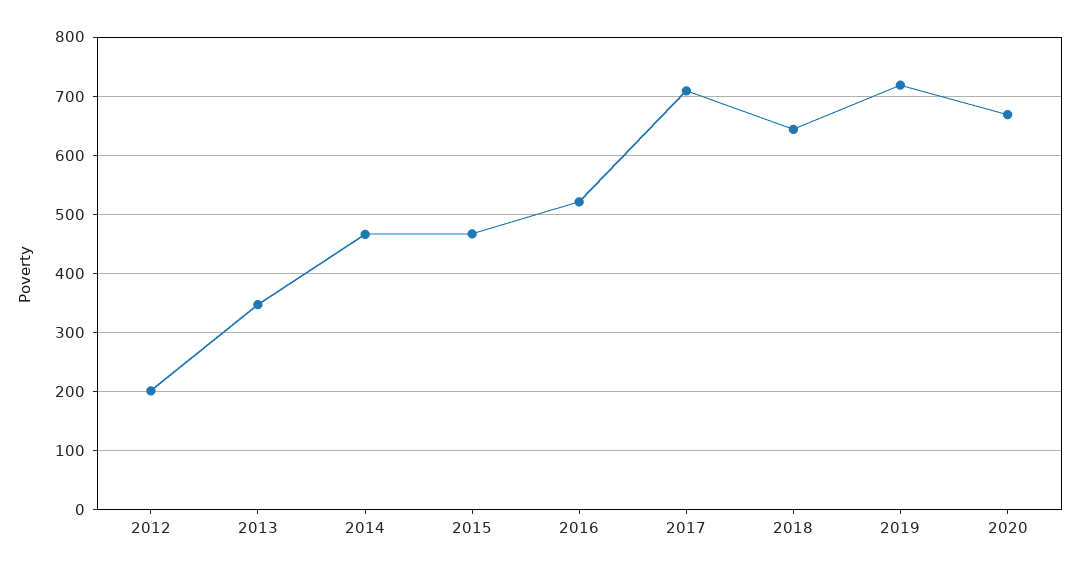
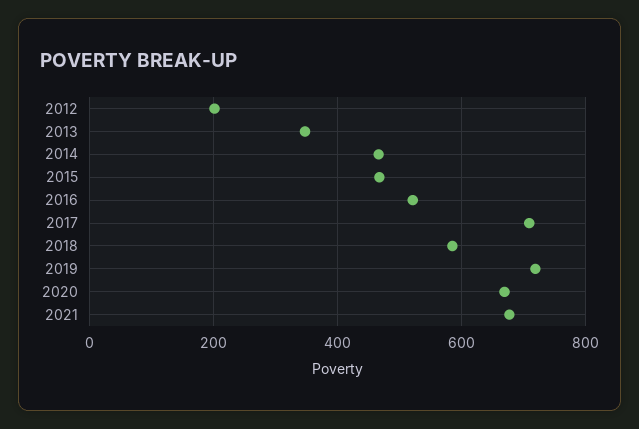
2018: 640 -> 580
2021: none -> 680

